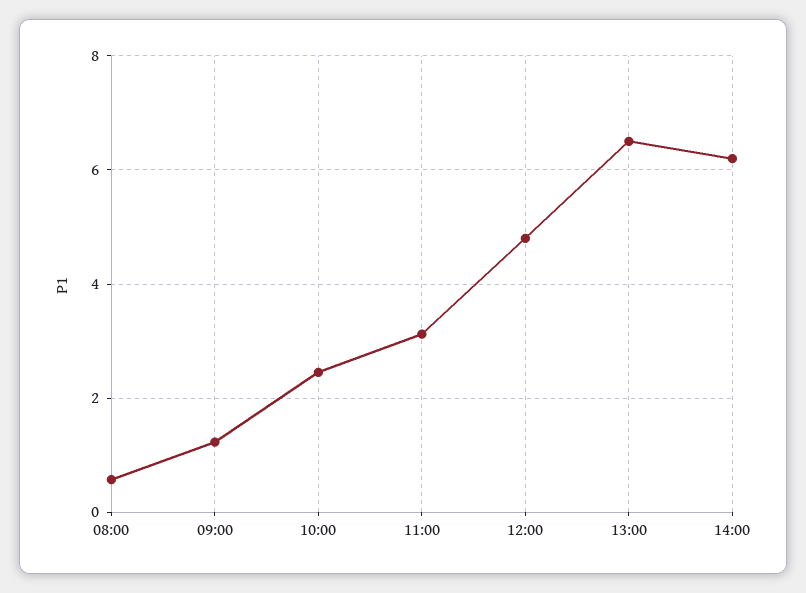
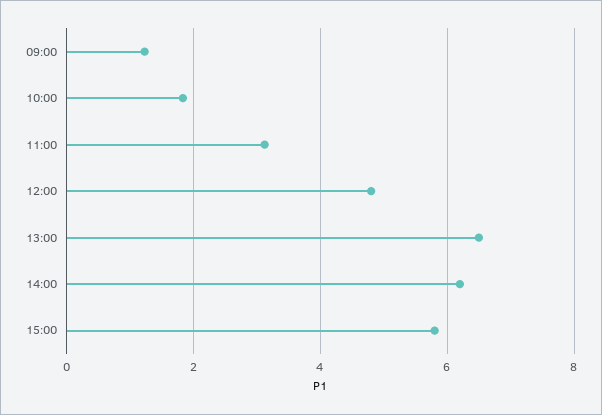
08:00: 0.6 -> none
10:00: 2.4 -> 1.8
15:00: none -> 5.8

